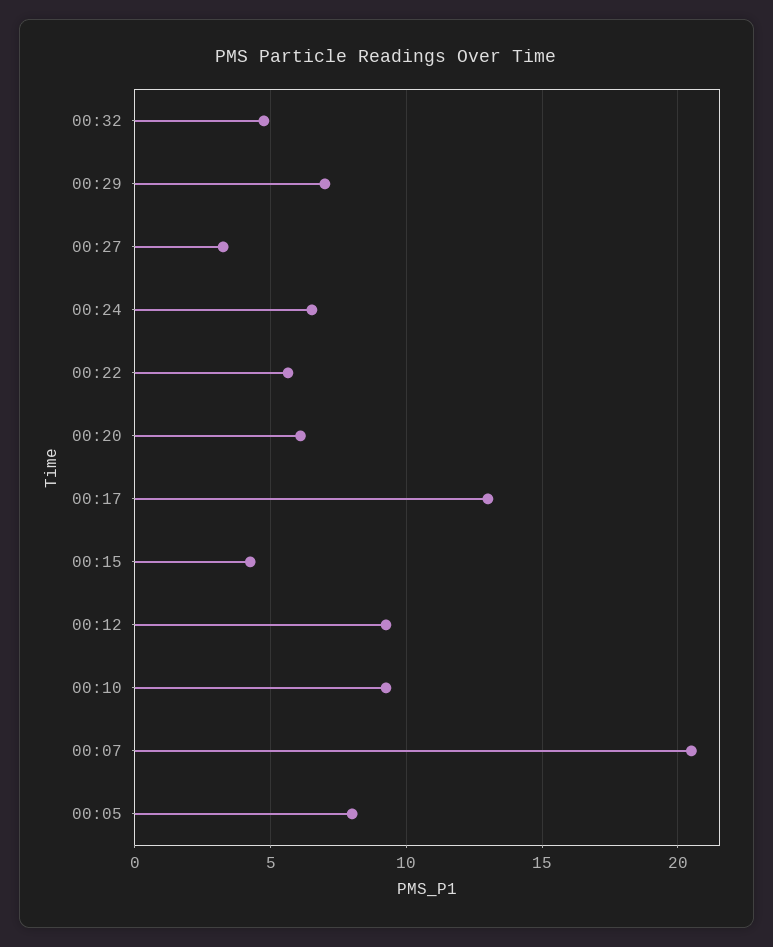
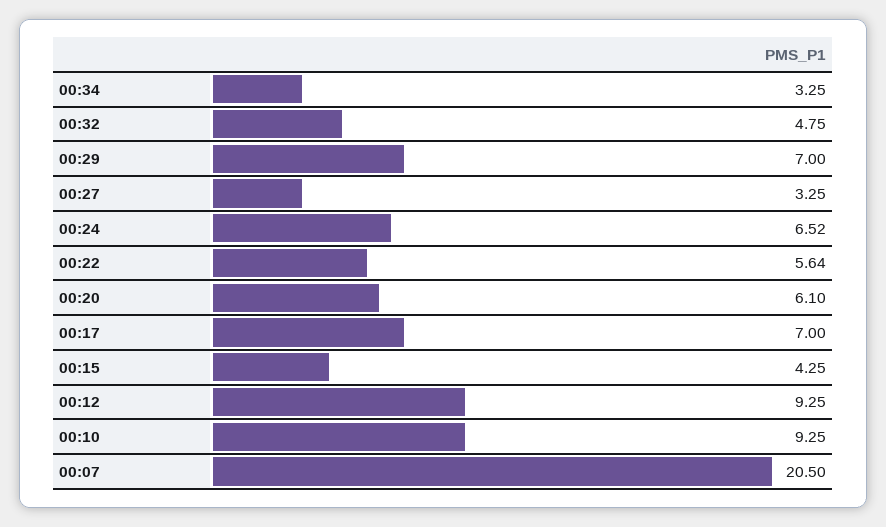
00:17: 13 -> 7
00:05: 8 -> none
00:34: none -> 3.25

